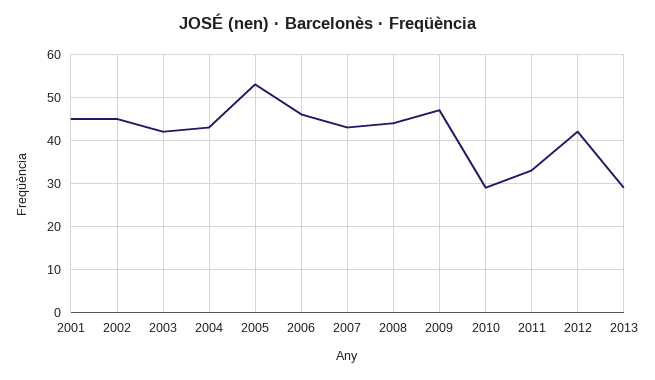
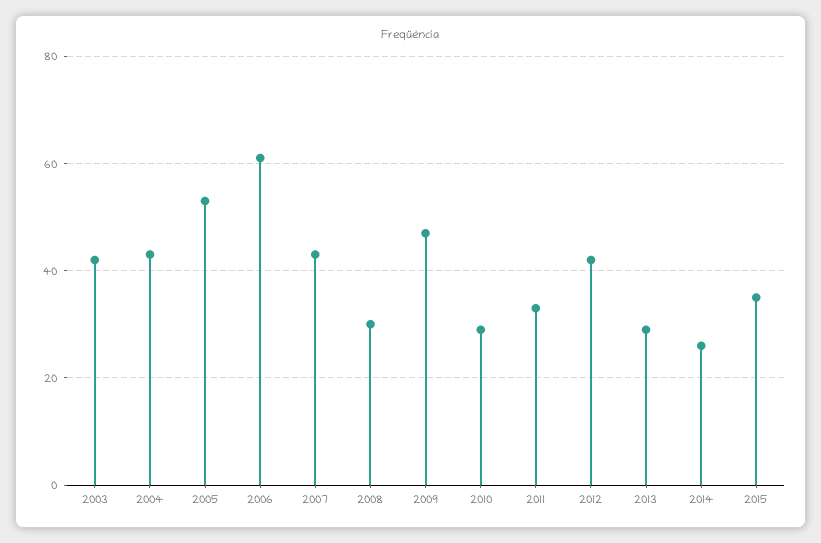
2001: 45 -> none
2002: 45 -> none
2006: 45 -> 60
2008: 45 -> 30
2014: none -> 25
2015: none -> 35

